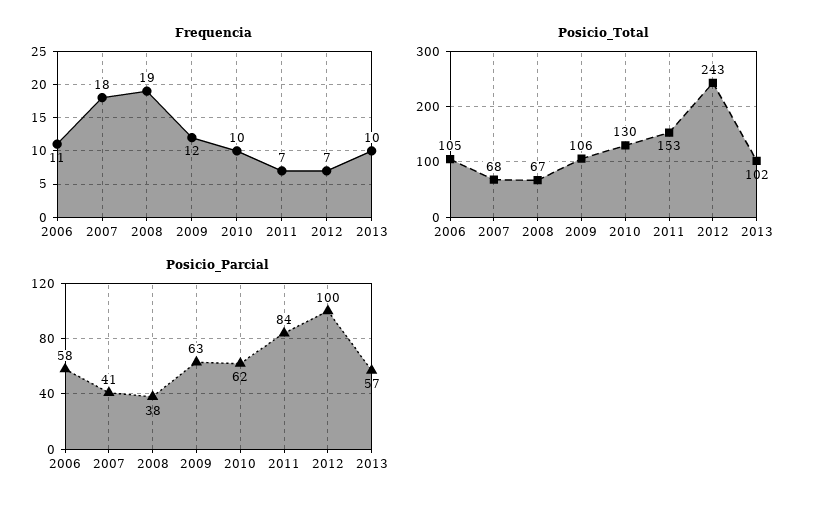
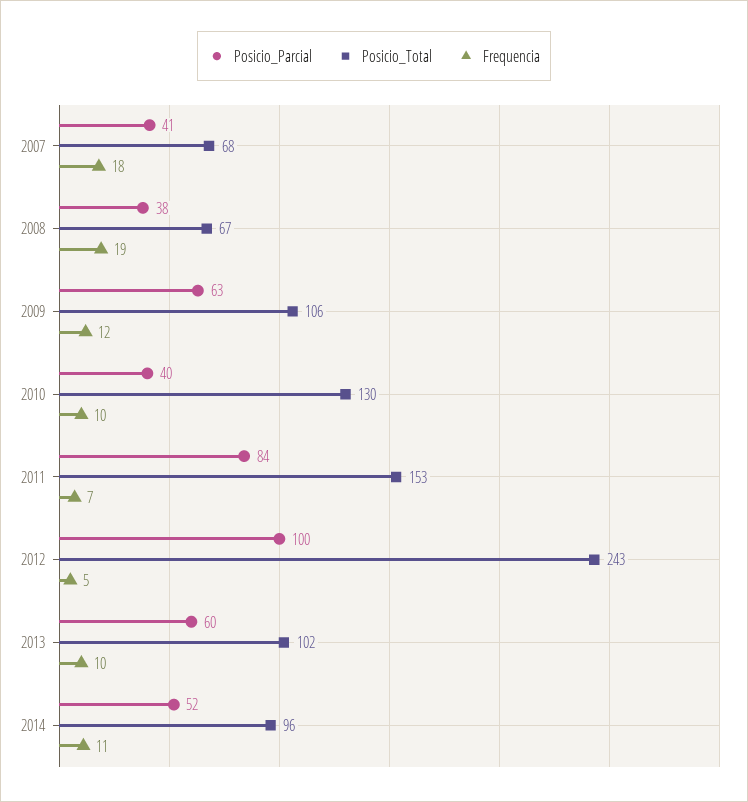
Frequencia, 2006: 11 -> none
Frequencia, 2012: 7 -> 5
Posicio_Total, 2006: 105 -> none
Posicio_Parcial, 2006: 58 -> none
Posicio_Parcial, 2010: 62 -> 40
Posicio_Parcial, 2013: 57 -> 60
Posicio_Parcial, 2014: none -> 52
Posicio_Total, 2014: none -> 96
Frequencia, 2014: none -> 11

